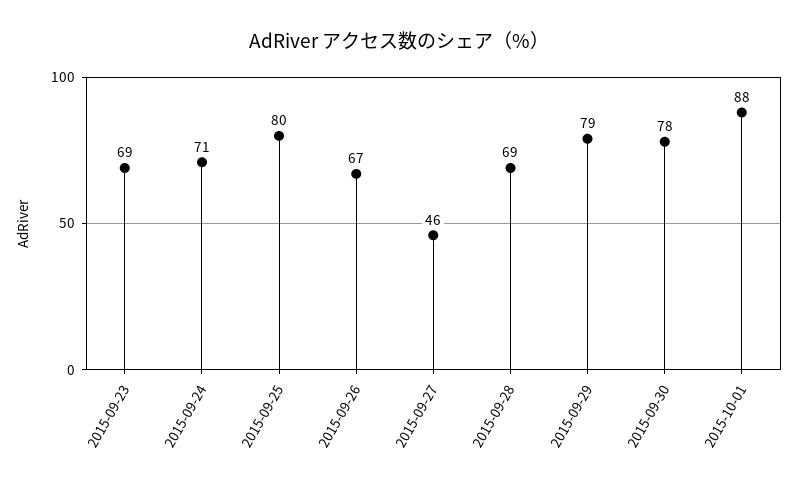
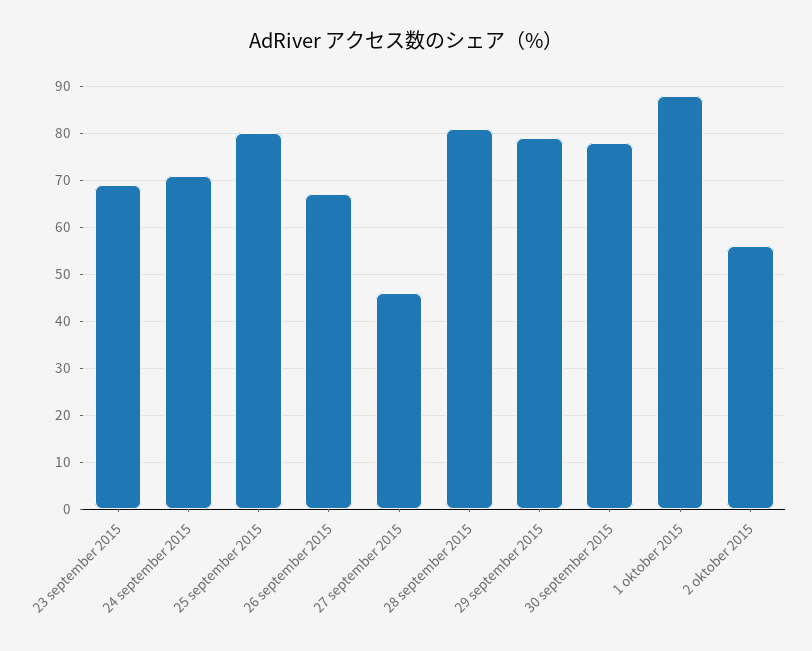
2015-09-28: 69 -> 80
2 oktober 2015: none -> 55

